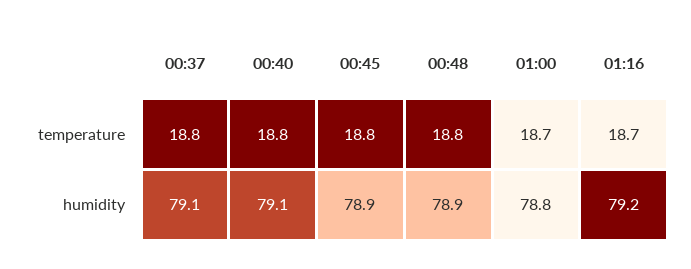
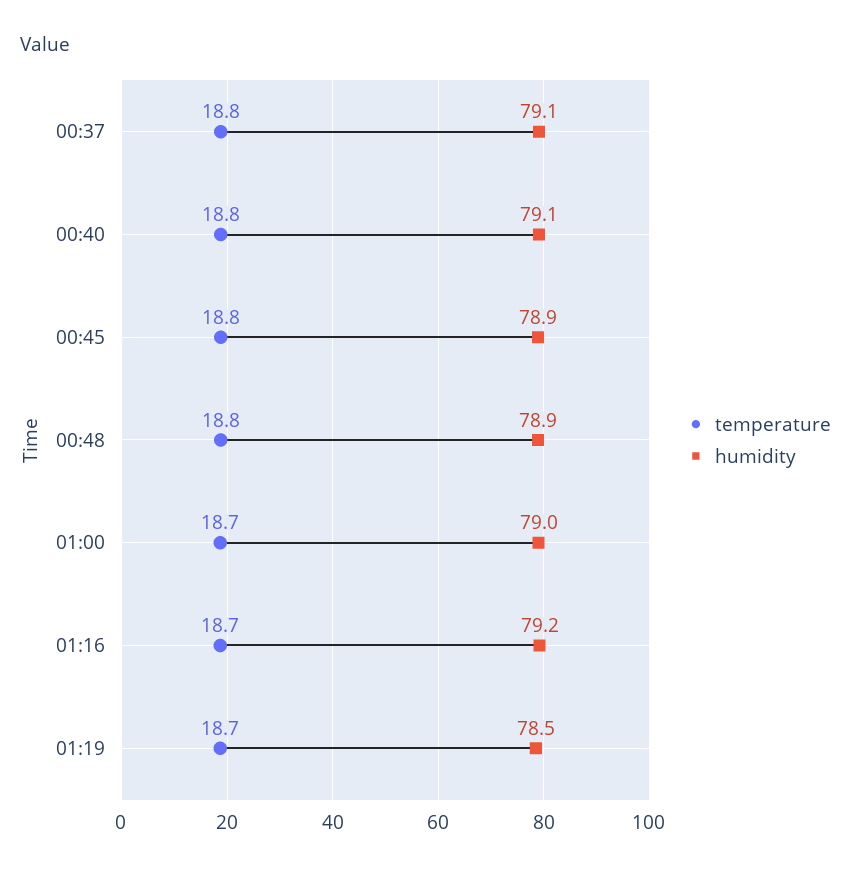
humidity, 01:00: 78.8 -> 79
temperature, 01:19: none -> 18.7
humidity, 01:19: none -> 78.5

